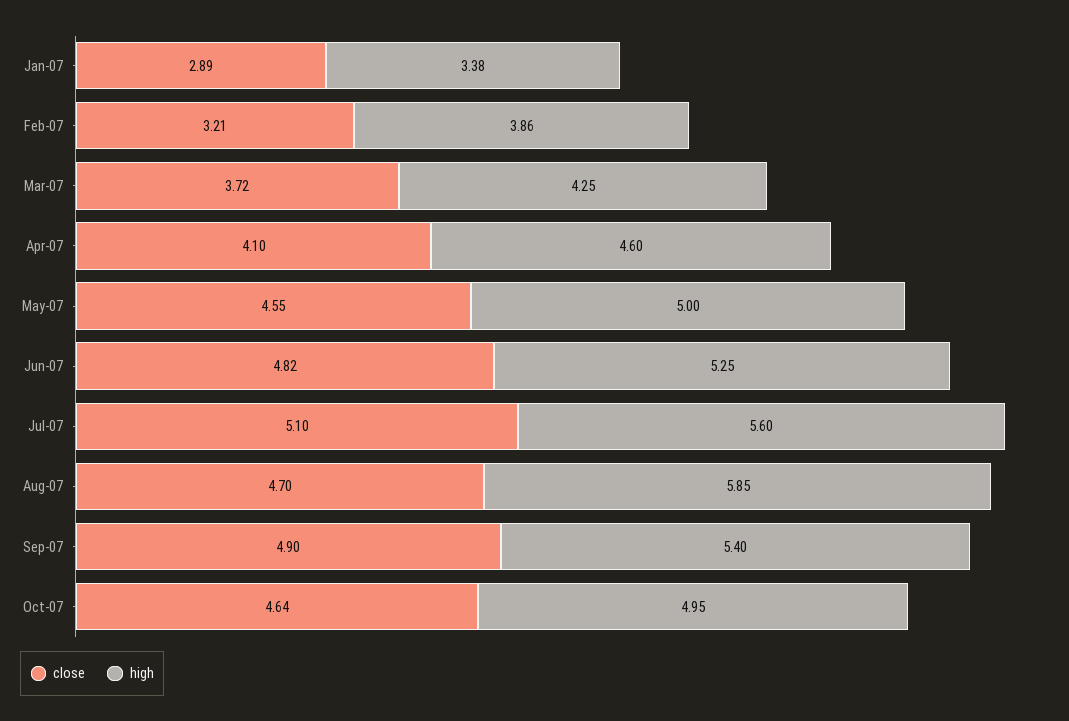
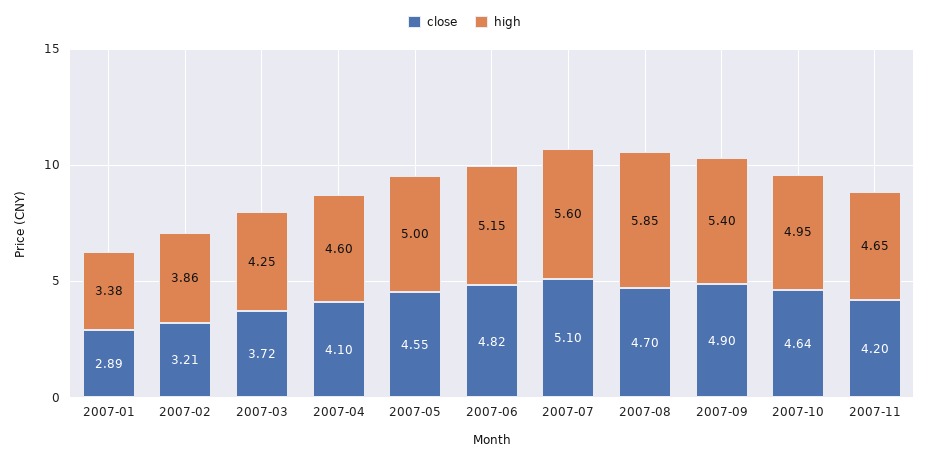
high, Jun-07: 5.25 -> 5.15
close, 2007-11: none -> 4.2
high, 2007-11: none -> 4.65

